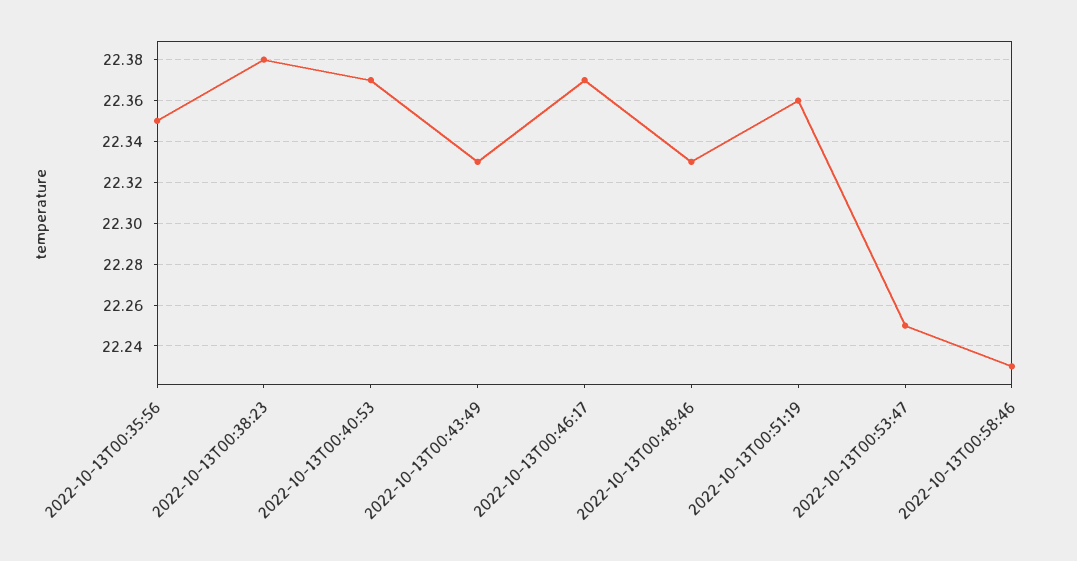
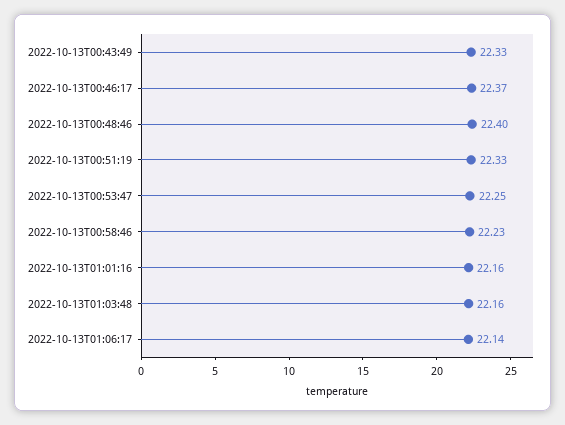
2022-10-13T00:35:56: 22.35 -> none
2022-10-13T00:38:23: 22.38 -> none
2022-10-13T00:40:53: 22.37 -> none
2022-10-13T00:48:46: 22.33 -> 22.4
2022-10-13T00:51:19: 22.36 -> 22.33
2022-10-13T01:01:16: none -> 22.16
2022-10-13T01:03:48: none -> 22.16
2022-10-13T01:06:17: none -> 22.14

